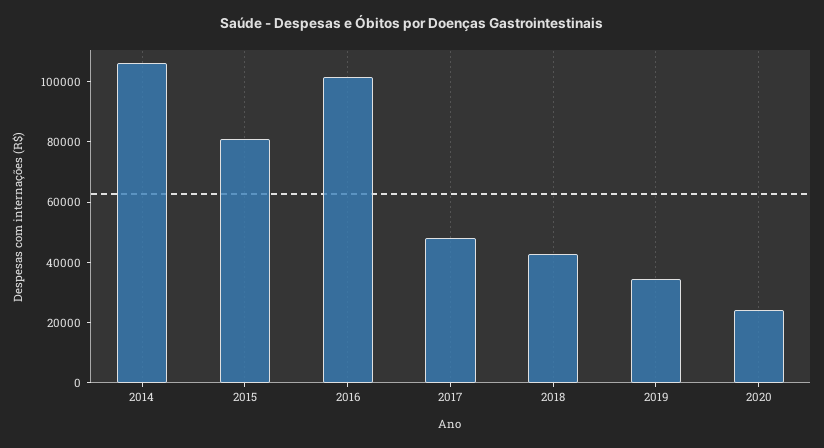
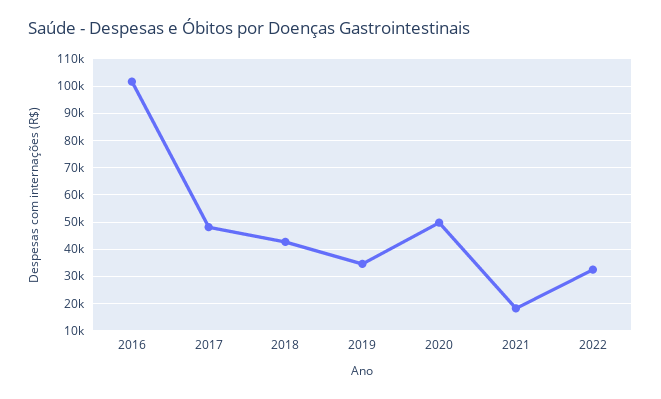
2014: 105000 -> none
2015: 80000 -> none
2020: 25000 -> 50000
2021: none -> 17500
2022: none -> 32500

